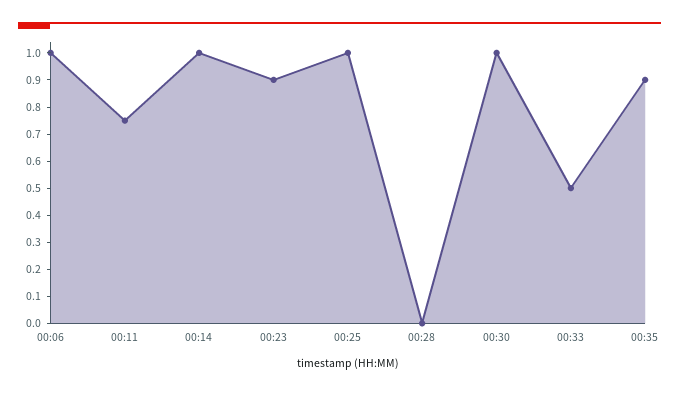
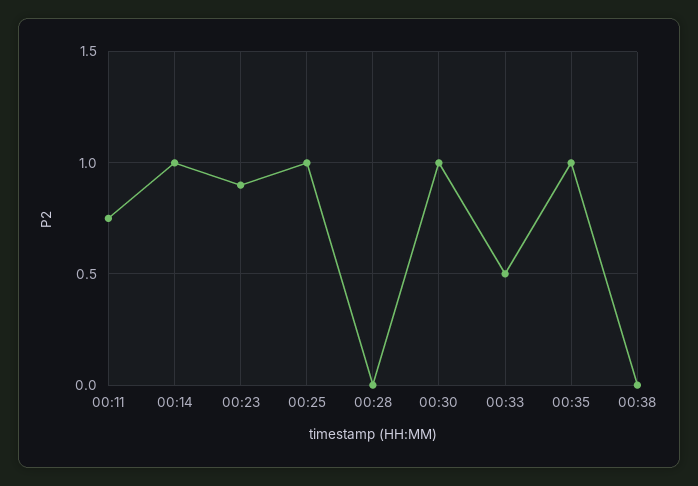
00:06: 1 -> none
00:35: 0.9 -> 1
00:38: none -> 0

